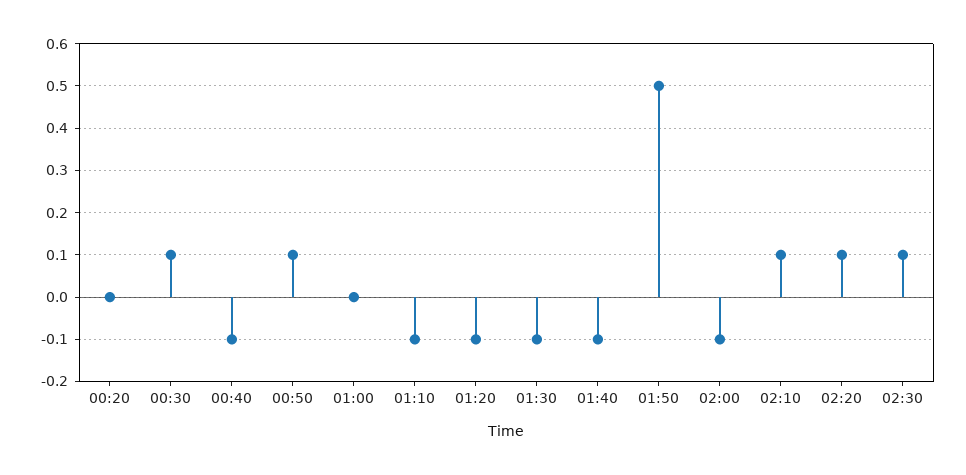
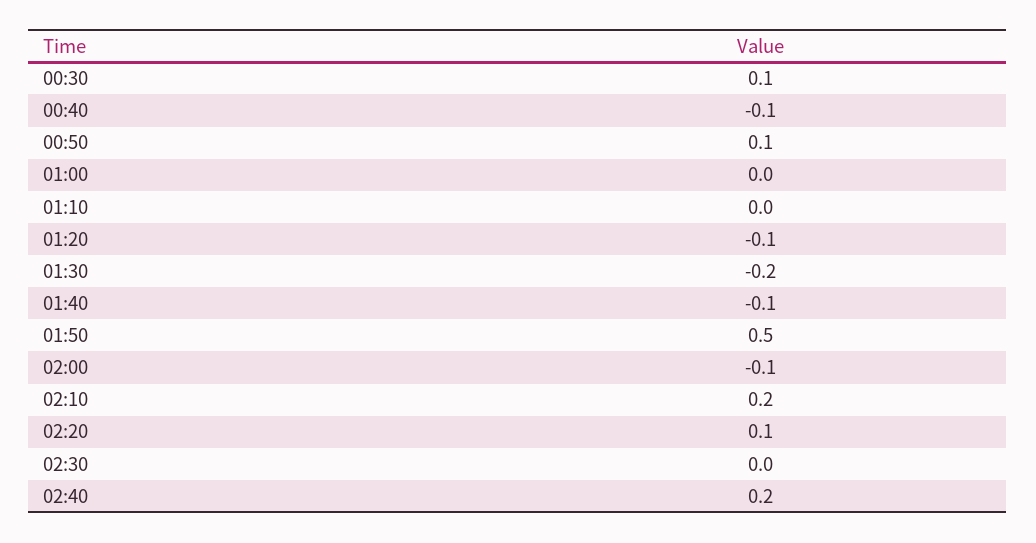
00:20: 0 -> none
01:10: -0.1 -> 0
01:30: -0.1 -> -0.2
02:10: 0.1 -> 0.2
02:30: 0.1 -> 0
02:40: none -> 0.2

